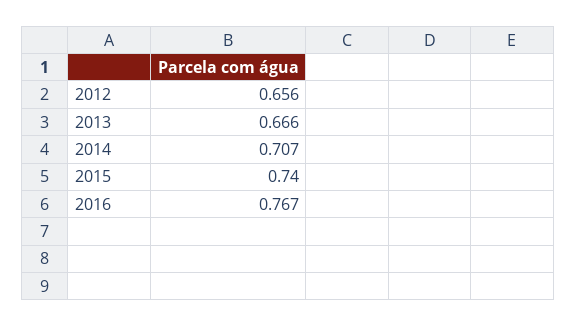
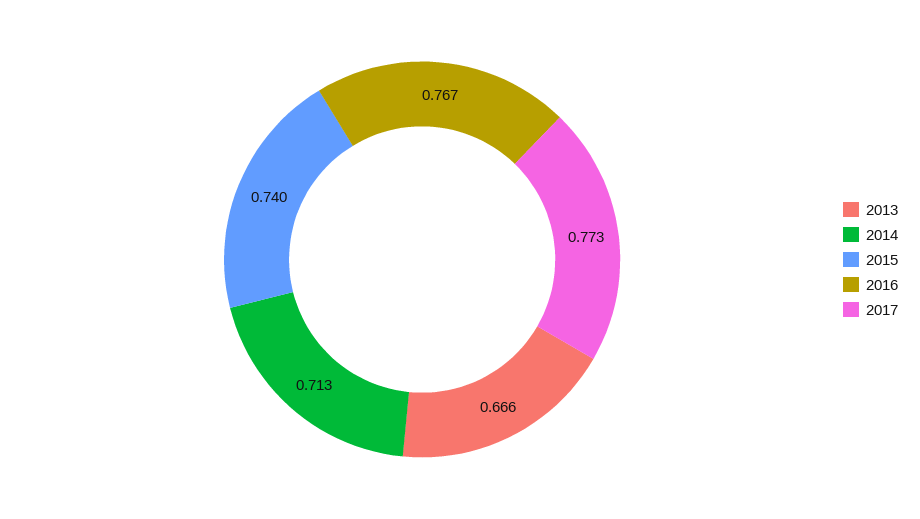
2012: 0.656 -> none
2014: 0.707 -> 0.713
2017: none -> 0.773

